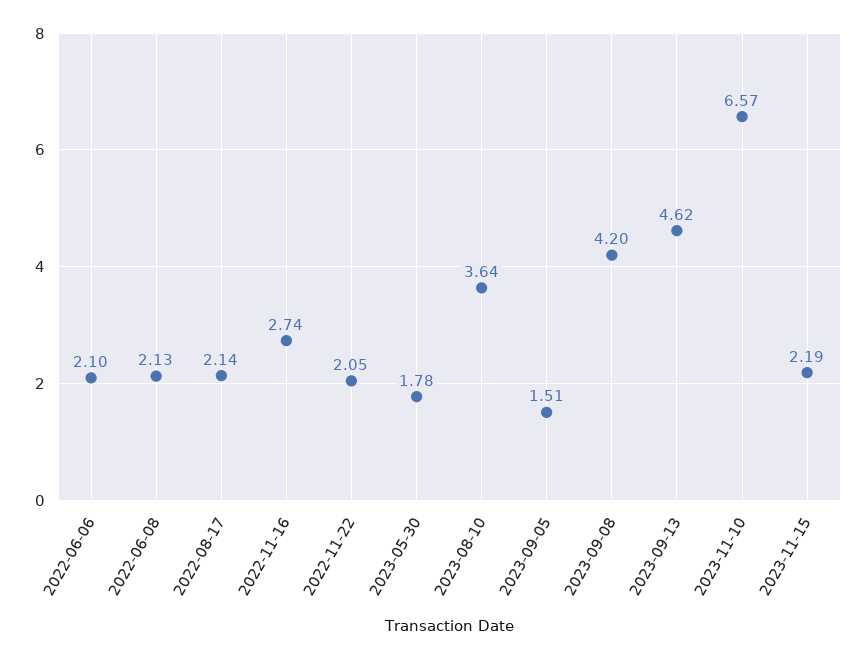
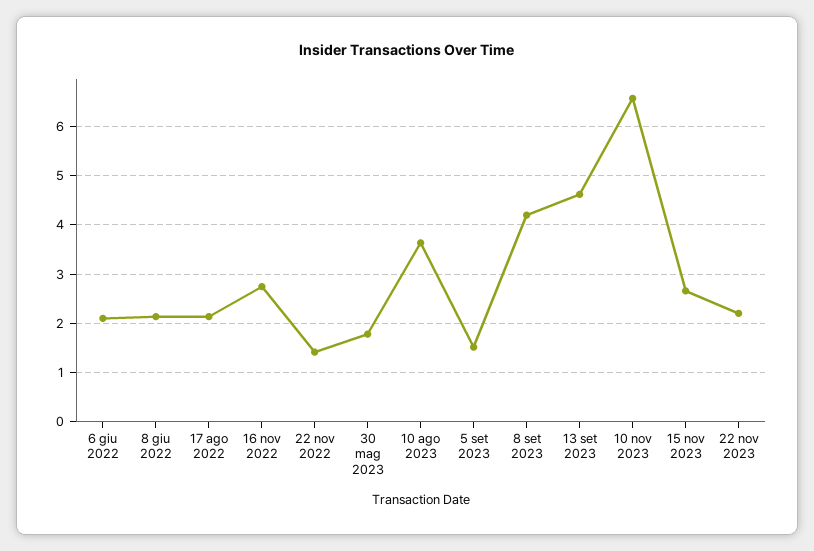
2022-11-22: 2.05 -> 1.4
2023-11-15: 2.19 -> 2.6
22 nov 2023: none -> 2.2

